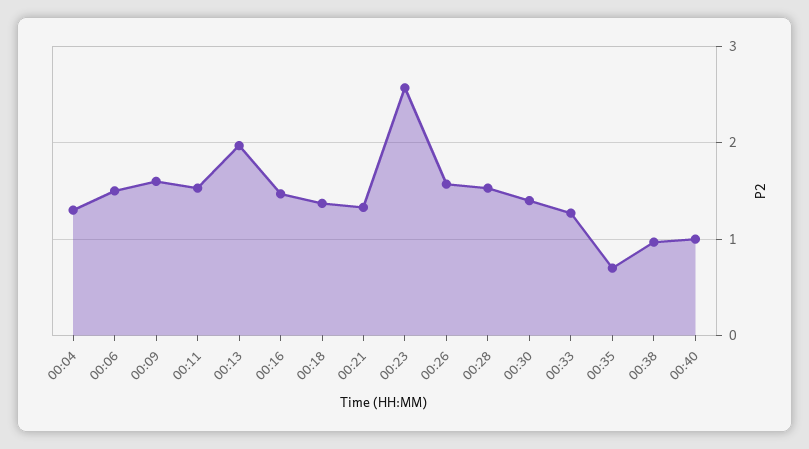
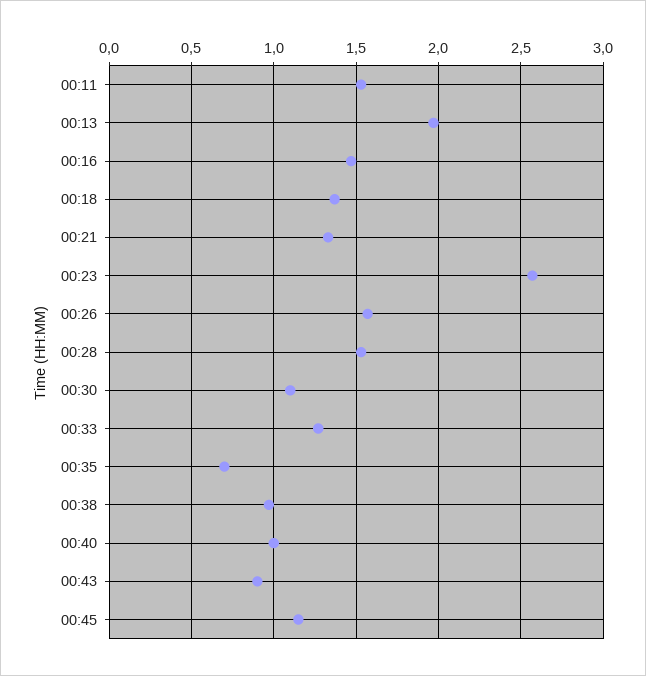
00:04: 1.3 -> none
00:06: 1.5 -> none
00:09: 1.6 -> none
00:30: 1.4 -> 1.1
00:43: none -> 0.9
00:45: none -> 1.15

